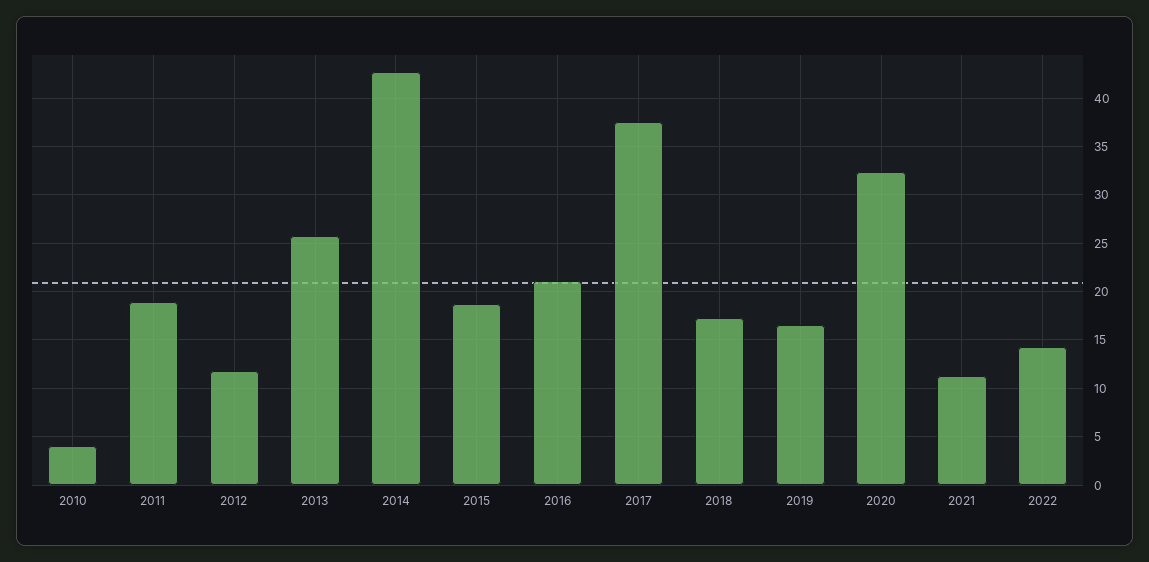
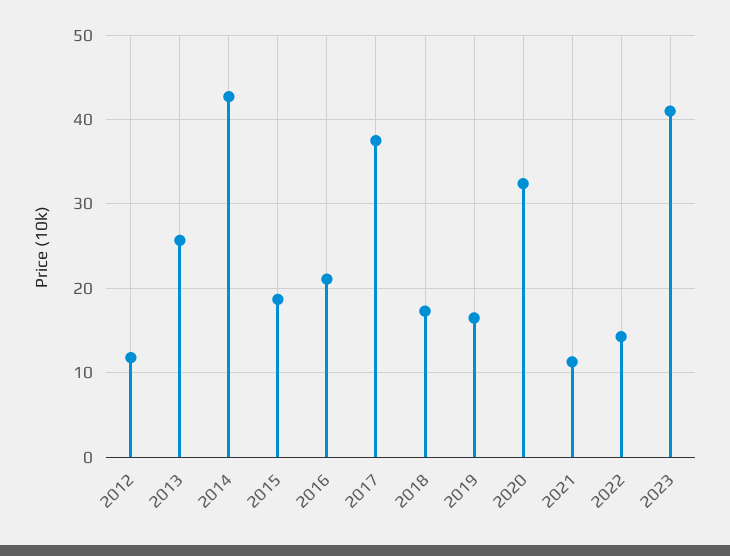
2010: 4 -> none
2011: 19 -> none
2023: none -> 41

